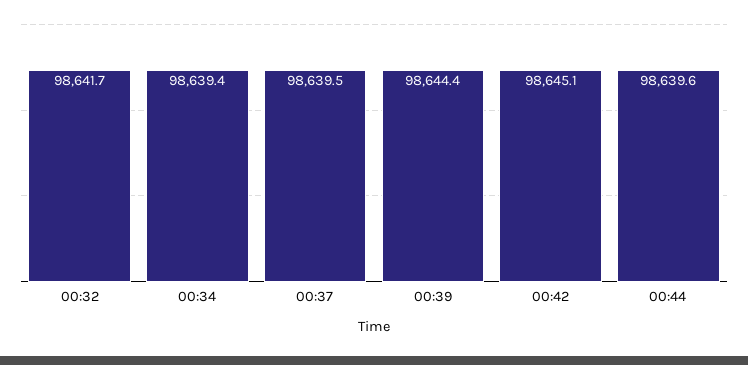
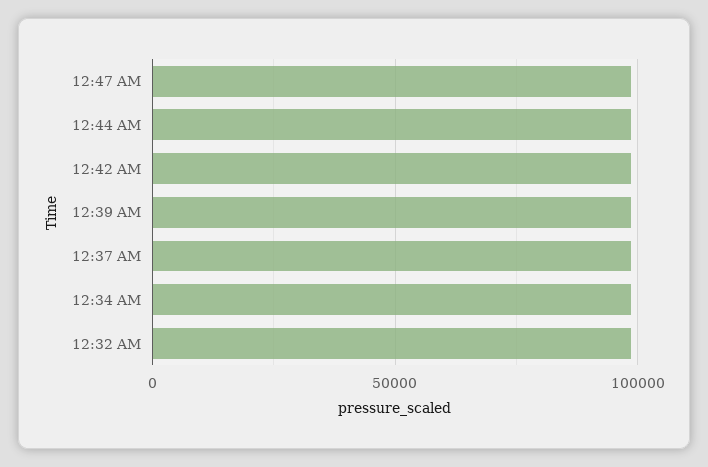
12:47 AM: none -> 100000

